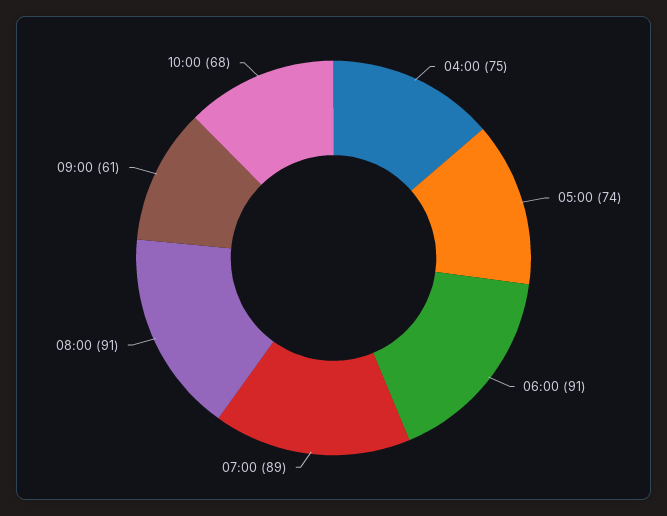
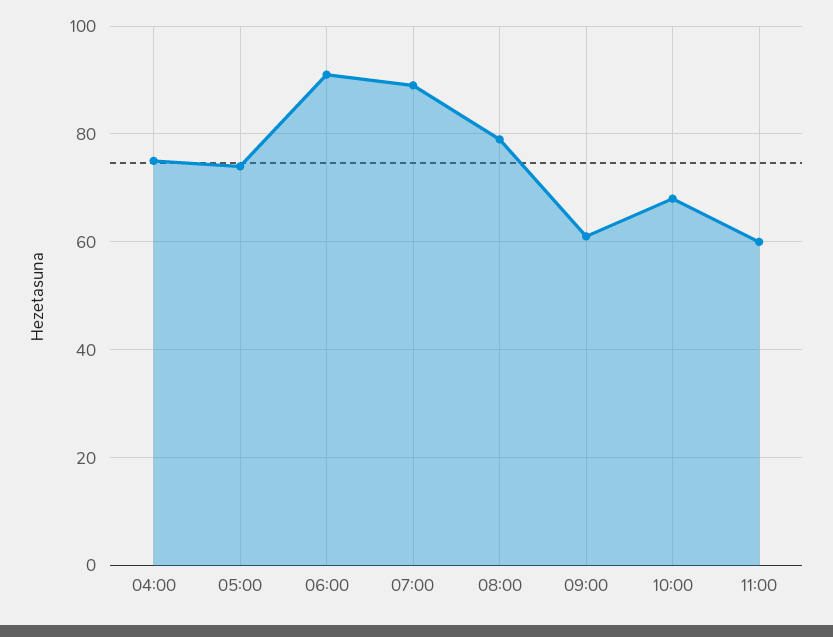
08:00: 91 -> 80
11:00: none -> 60

